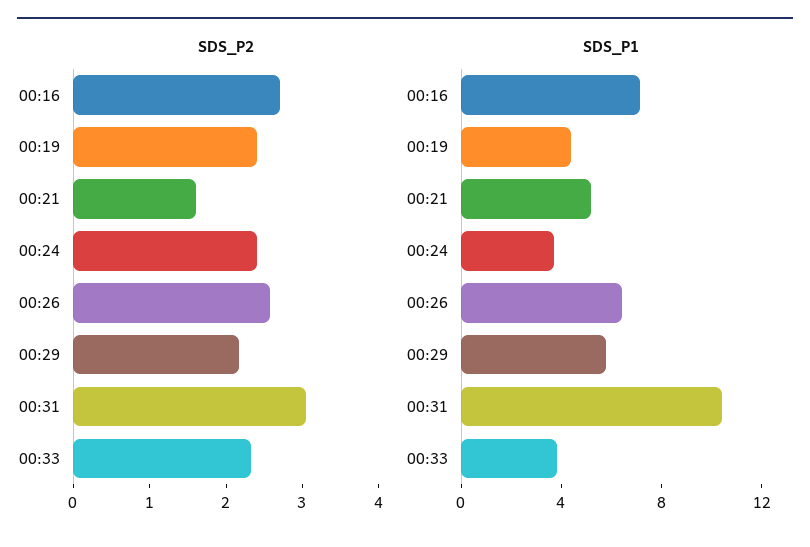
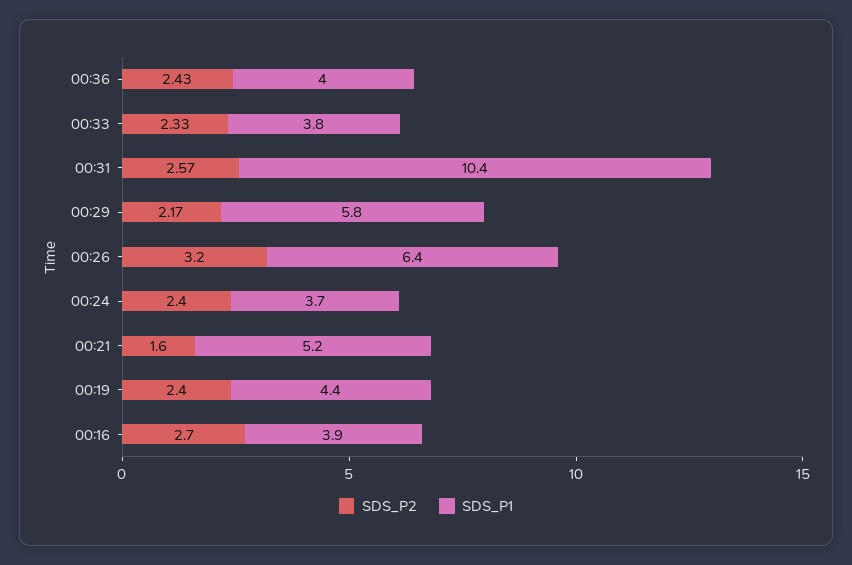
SDS_P2, 00:26: 2.6 -> 3.2
SDS_P2, 00:31: 3 -> 2.57
SDS_P1, 00:16: 7 -> 3.9
SDS_P2, 00:36: none -> 2.43
SDS_P1, 00:36: none -> 4

